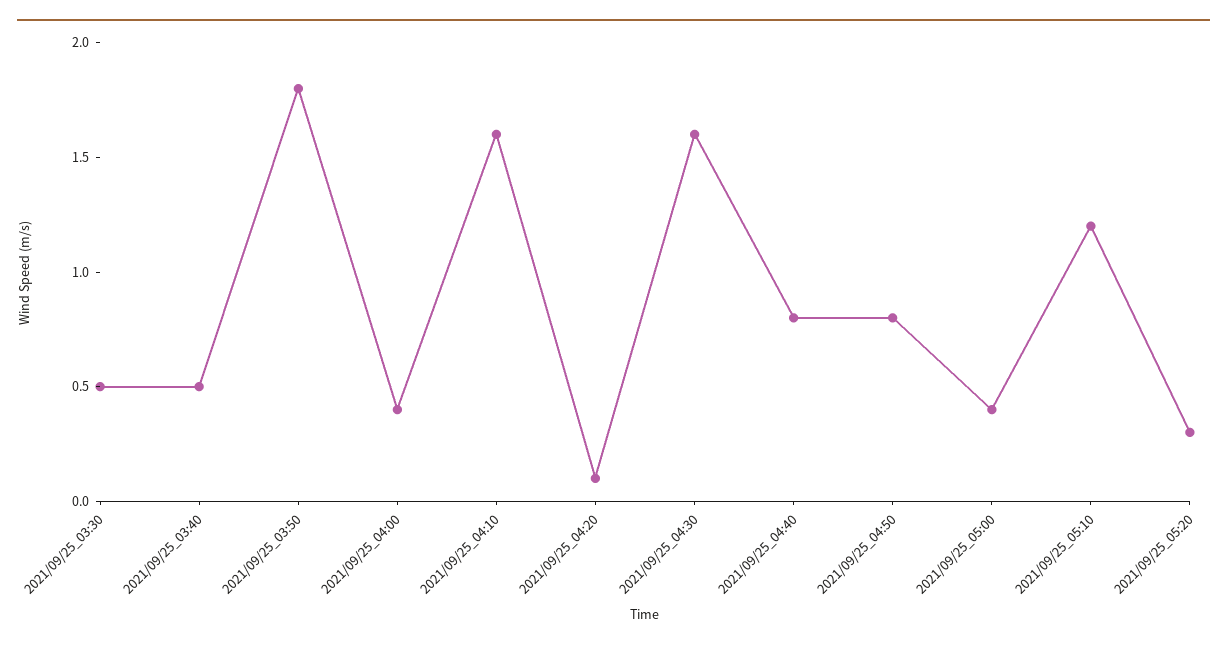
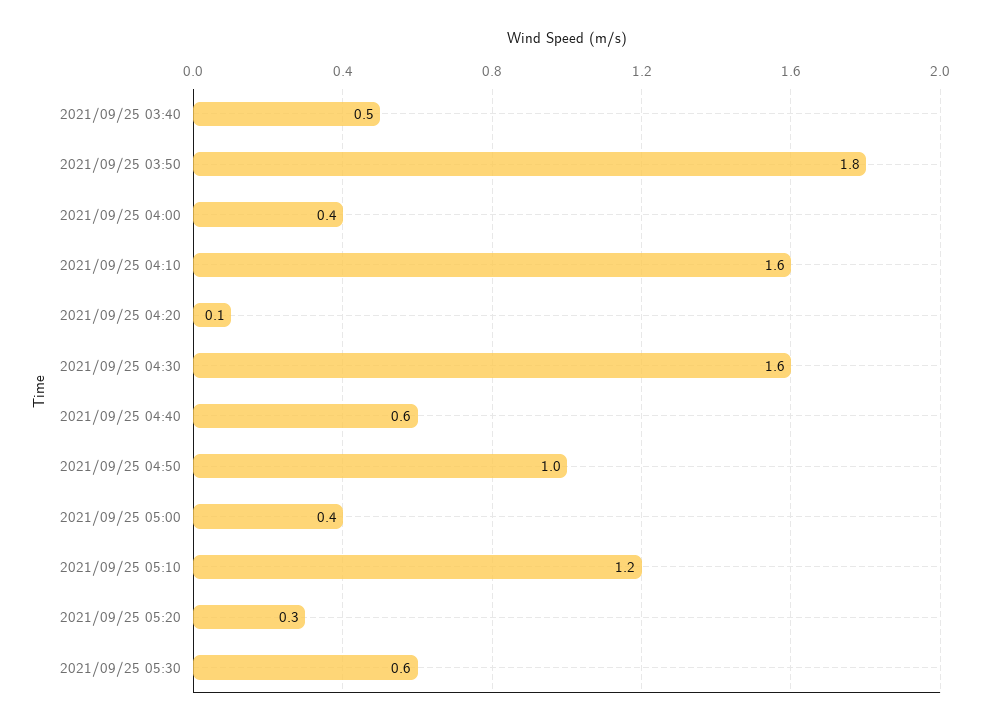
2021/09/25_03:30: 0.5 -> none
2021/09/25_04:40: 0.8 -> 0.6
2021/09/25_04:50: 0.8 -> 1
2021/09/25 05:30: none -> 0.6

